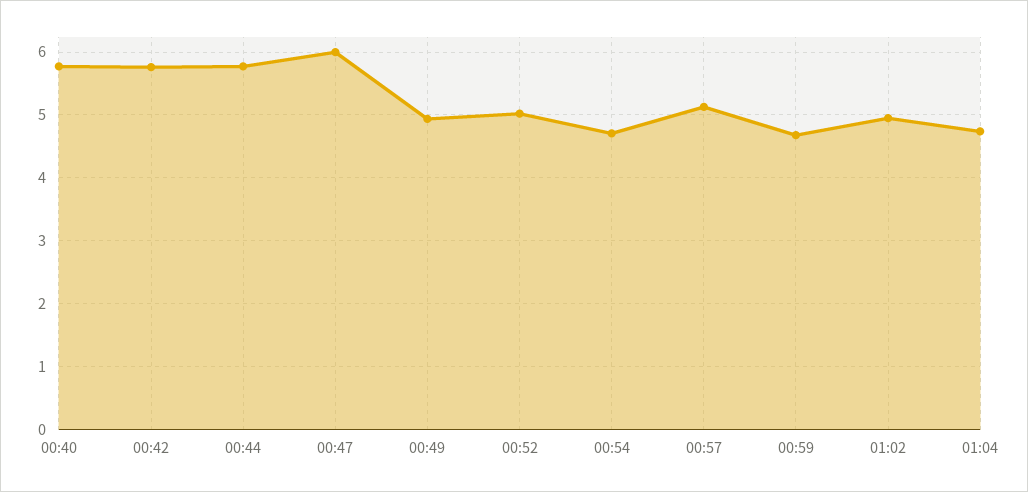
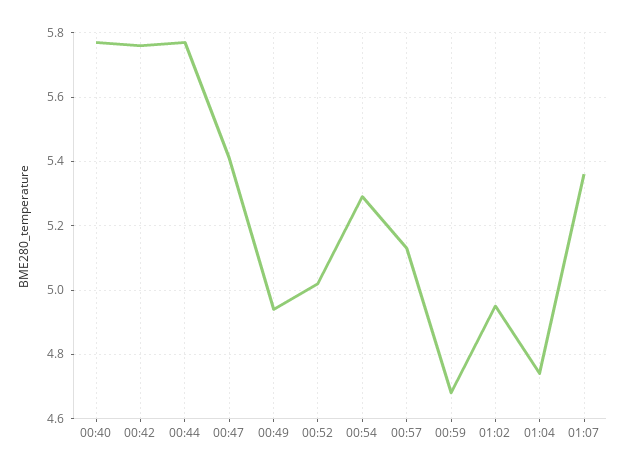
00:47: 6 -> 5.4
00:54: 4.7 -> 5.3
01:07: none -> 5.35

